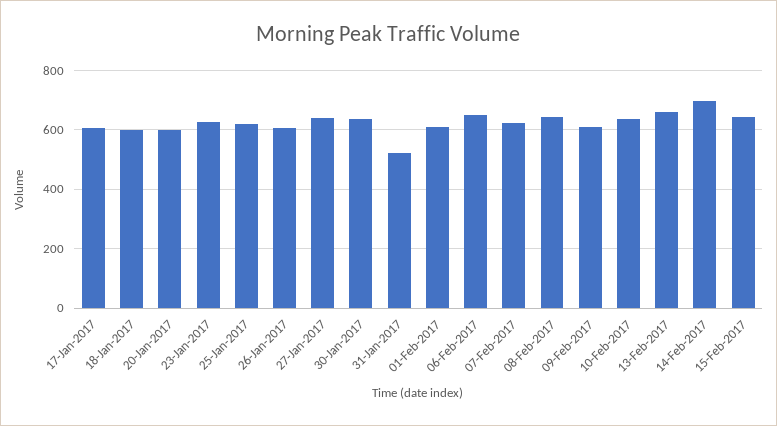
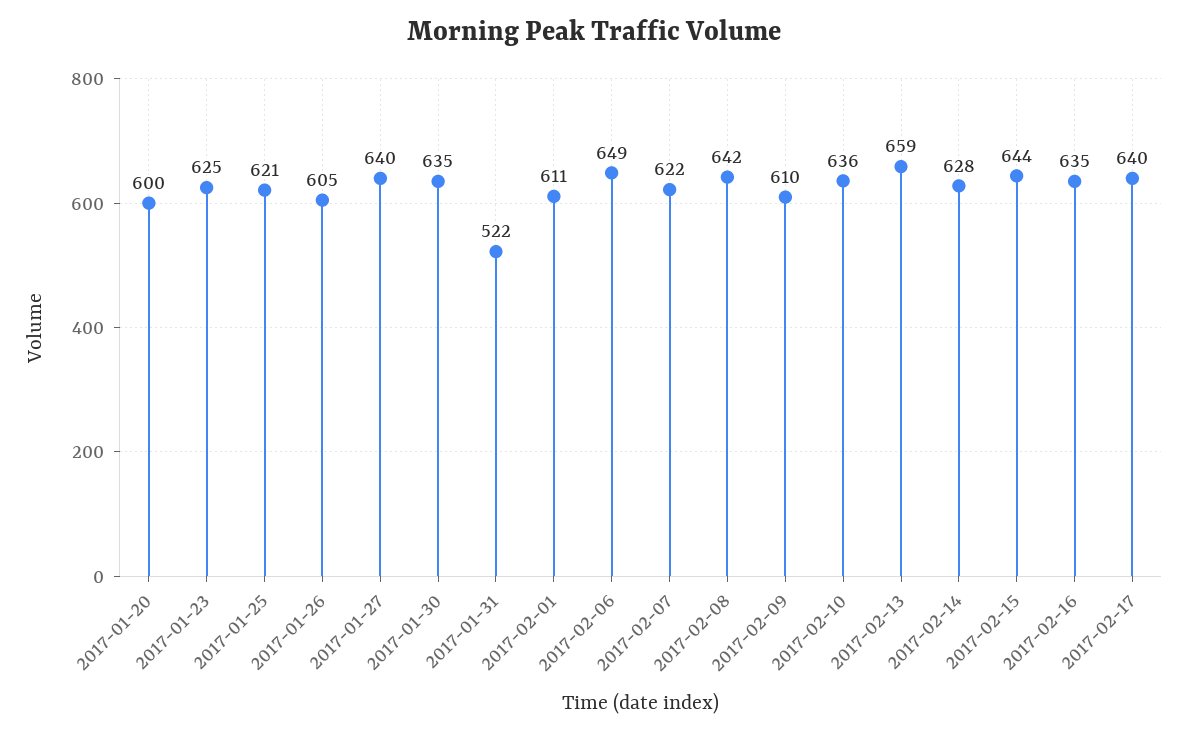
17-Jan-2017: 600 -> none
18-Jan-2017: 600 -> none
14-Feb-2017: 700 -> 628
2017-02-16: none -> 635
2017-02-17: none -> 640

